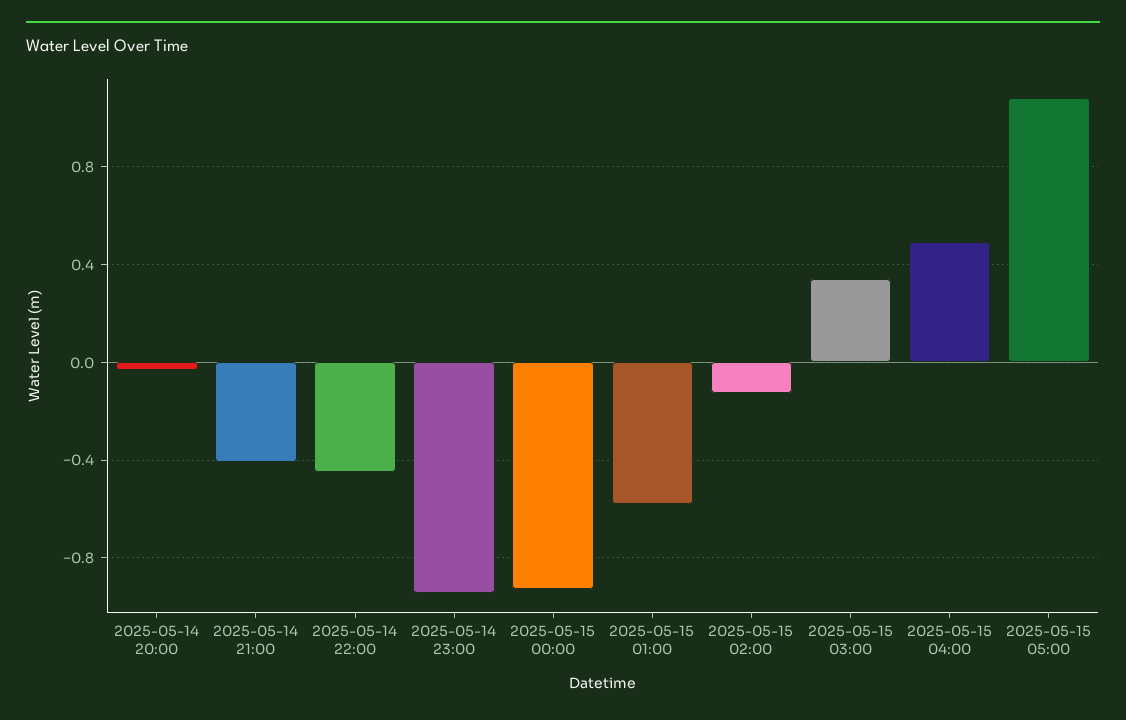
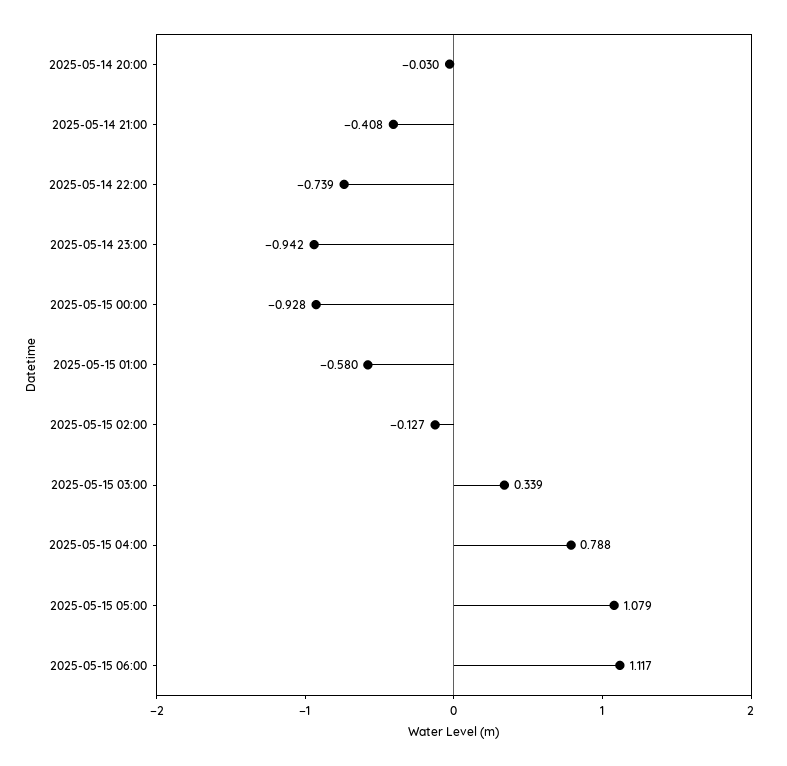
2025-05-14 22:00: -0.45 -> -0.739
2025-05-15 04:00: 0.5 -> 0.788
2025-05-15 06:00: none -> 1.117

